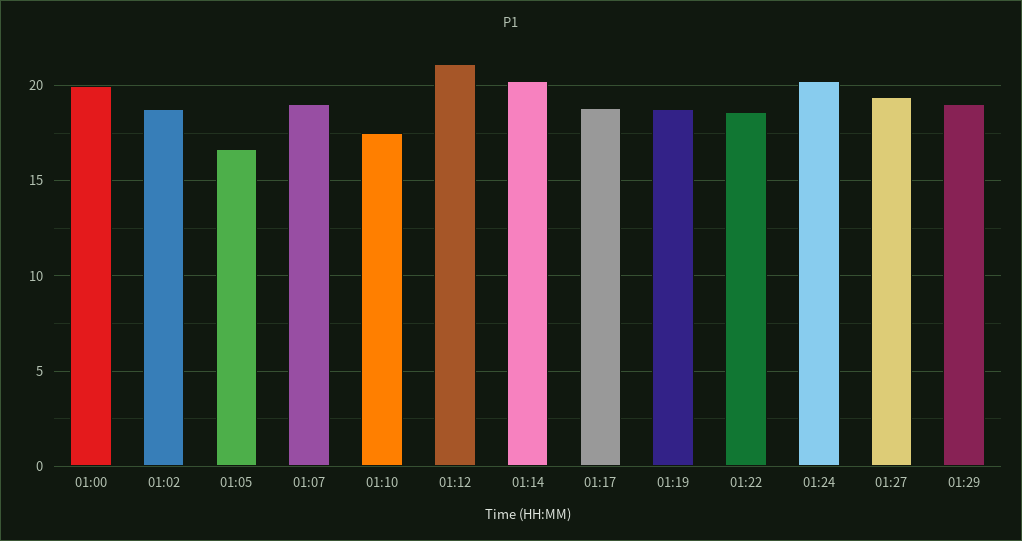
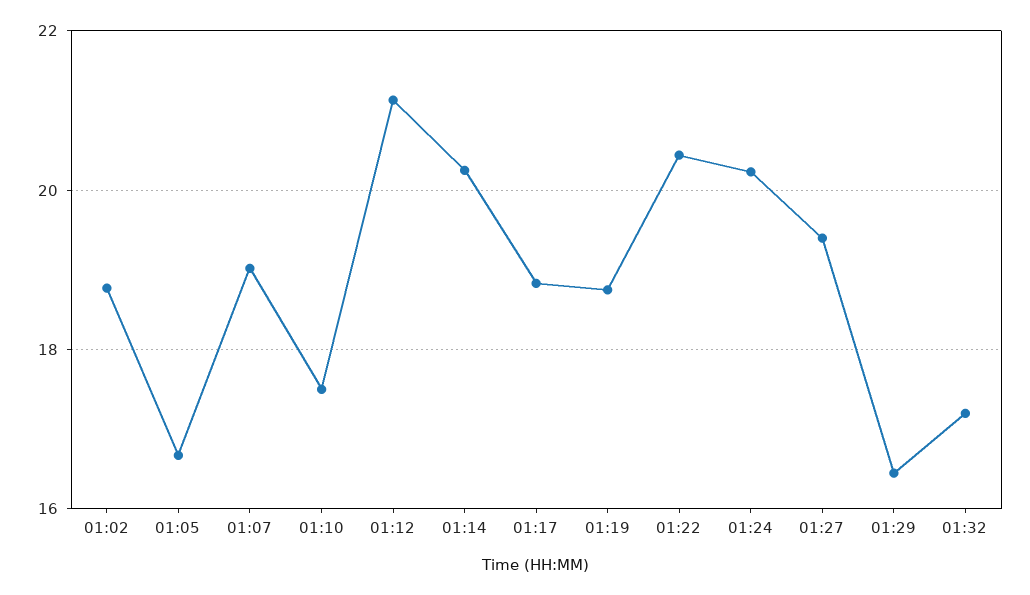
01:00: 20 -> none
01:22: 18.5 -> 20.4
01:29: 19 -> 16.4
01:32: none -> 17.2

